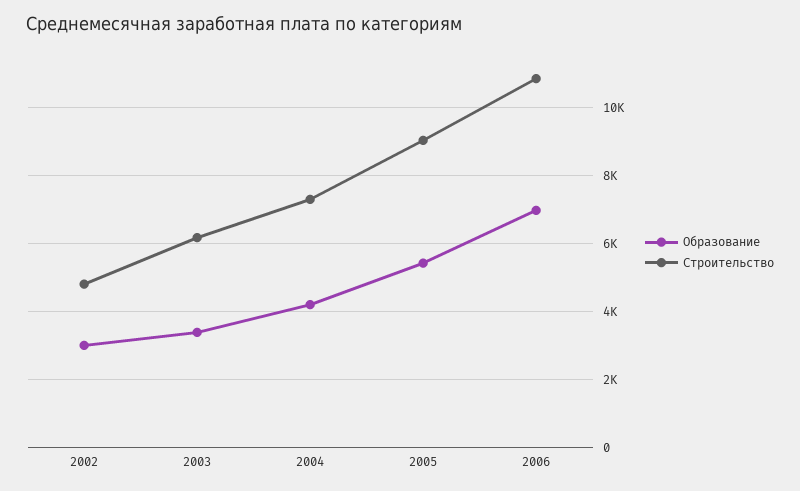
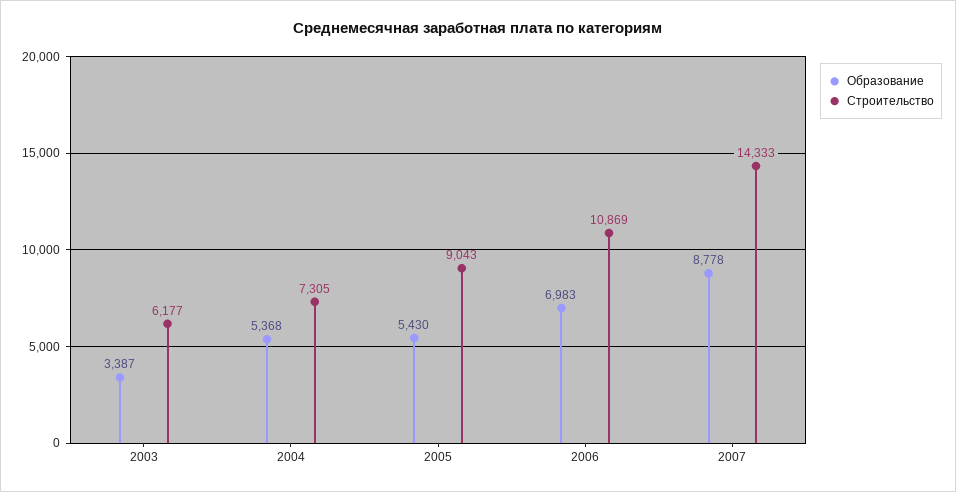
Образование, 2002: 3000 -> none
Строительство, 2002: 4800 -> none
Образование, 2004: 4200 -> 5368
Образование, 2007: none -> 8778
Строительство, 2007: none -> 14333

